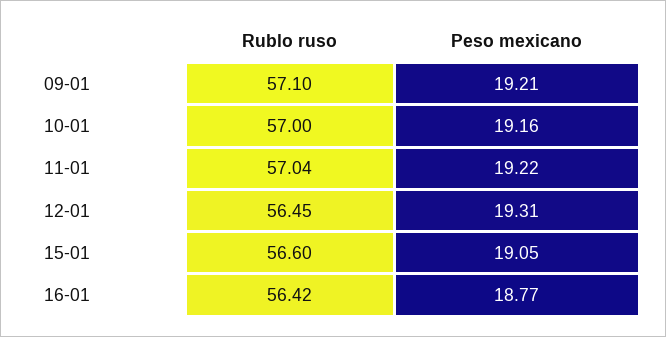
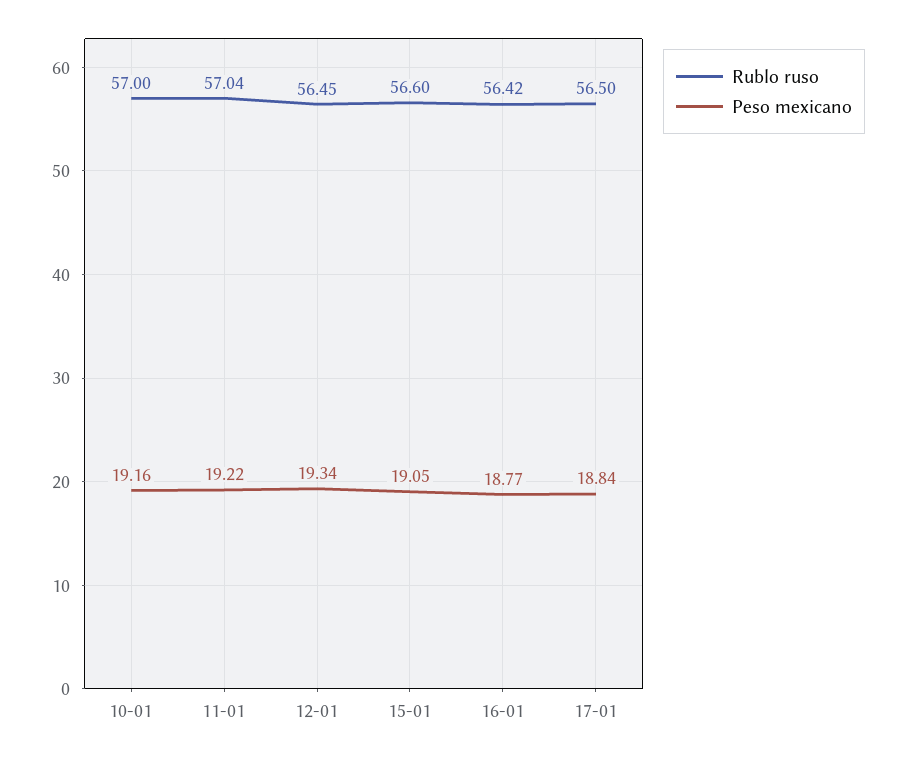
Rublo ruso, 09-01: 57.1 -> none
Peso mexicano, 09-01: 19.21 -> none
Peso mexicano, 12-01: 19.31 -> 19.34
Rublo ruso, 17-01: none -> 56.5
Peso mexicano, 17-01: none -> 18.84

